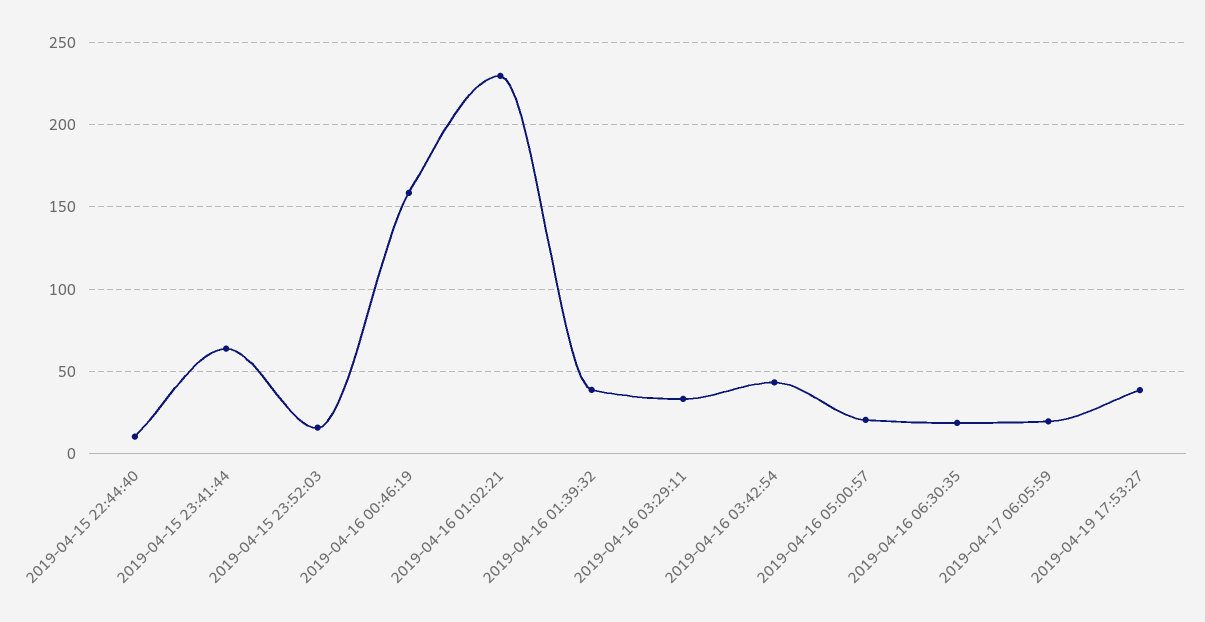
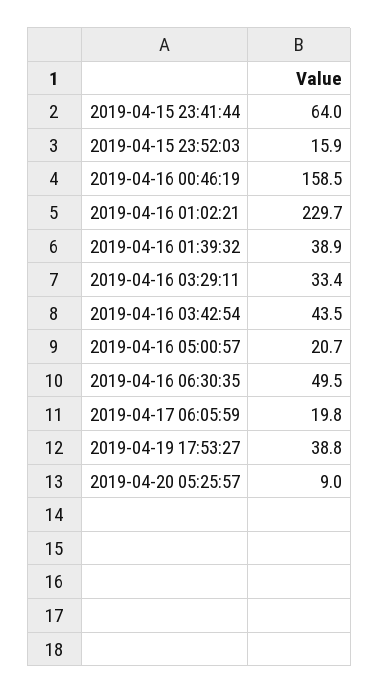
2019-04-15 22:44:40: 10 -> none
2019-04-16 06:30:35: 20 -> 49.5
2019-04-20 05:25:57: none -> 9

